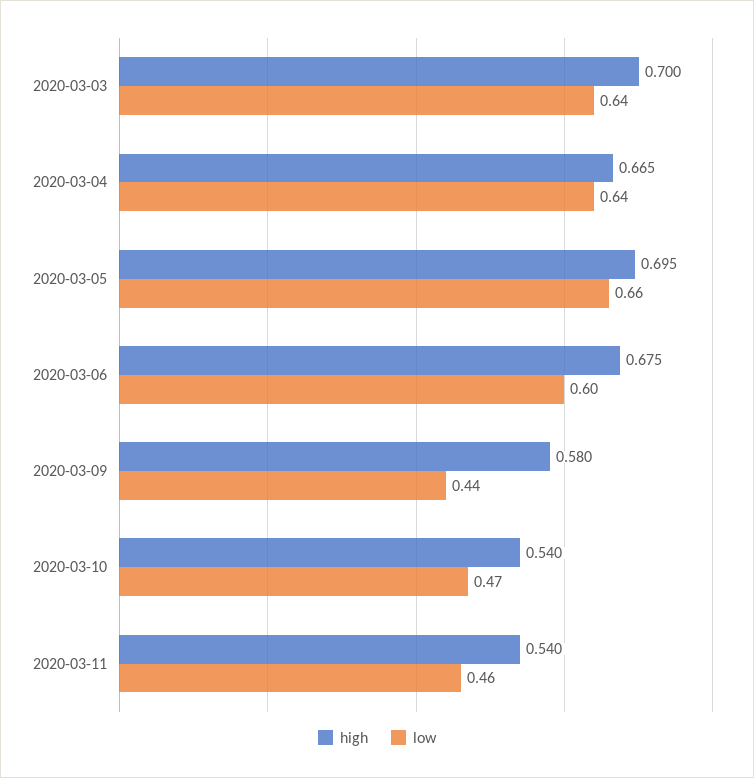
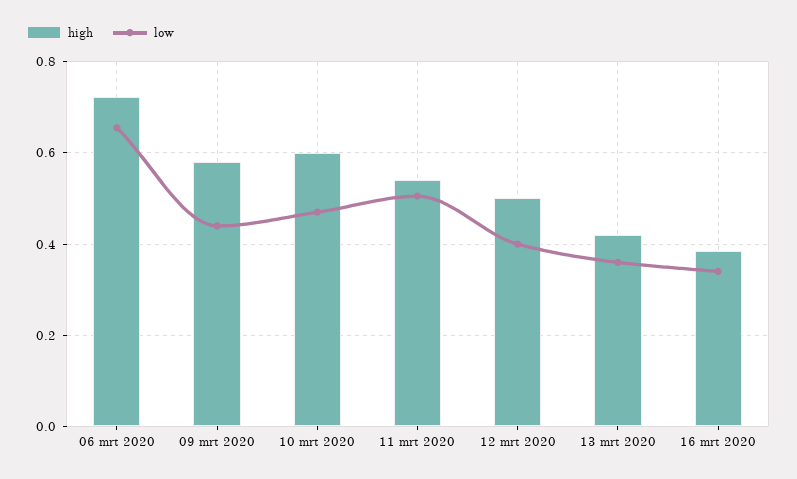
high, 2020-03-03: 0.7 -> none
low, 2020-03-03: 0.64 -> none
high, 2020-03-04: 0.665 -> none
low, 2020-03-04: 0.64 -> none
high, 2020-03-05: 0.695 -> none
low, 2020-03-05: 0.66 -> none
high, 2020-03-06: 0.675 -> 0.72
low, 2020-03-06: 0.6 -> 0.66
high, 2020-03-10: 0.54 -> 0.6
low, 2020-03-11: 0.46 -> 0.5
high, 12 mrt 2020: none -> 0.5
low, 12 mrt 2020: none -> 0.4
high, 13 mrt 2020: none -> 0.42
low, 13 mrt 2020: none -> 0.36
high, 16 mrt 2020: none -> 0.38
low, 16 mrt 2020: none -> 0.34

